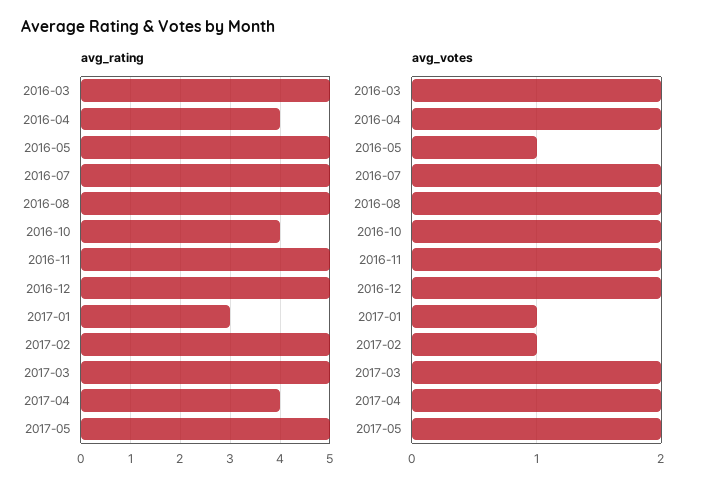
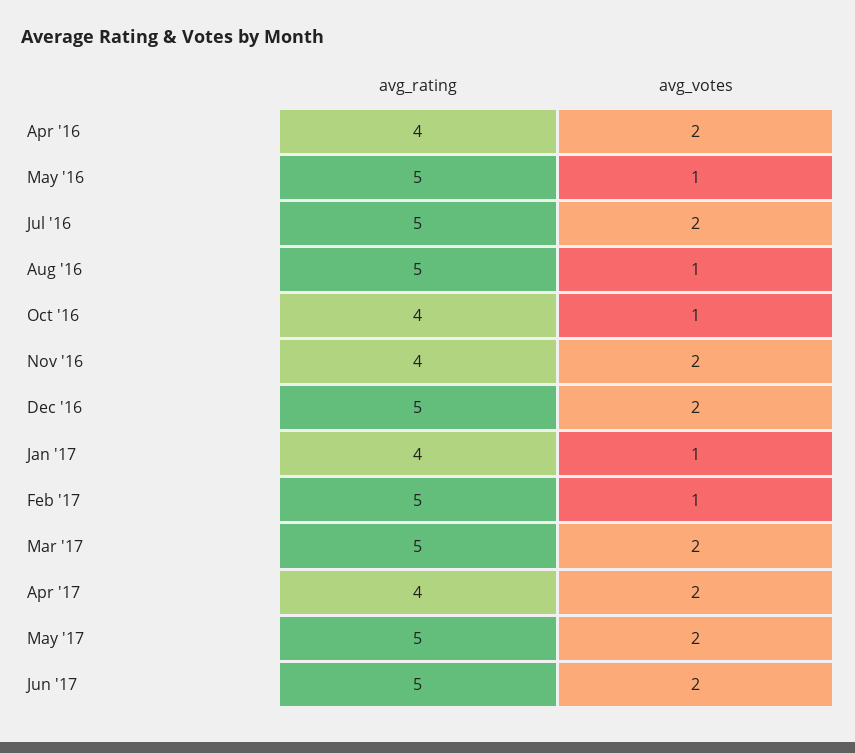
avg_rating, 2016-03: 5 -> none
avg_rating, 2016-11: 5 -> 4
avg_rating, 2017-01: 3 -> 4
avg_votes, 2016-03: 2 -> none
avg_votes, 2016-08: 2 -> 1
avg_votes, 2016-10: 2 -> 1
avg_rating, Jun '17: none -> 5
avg_votes, Jun '17: none -> 2

